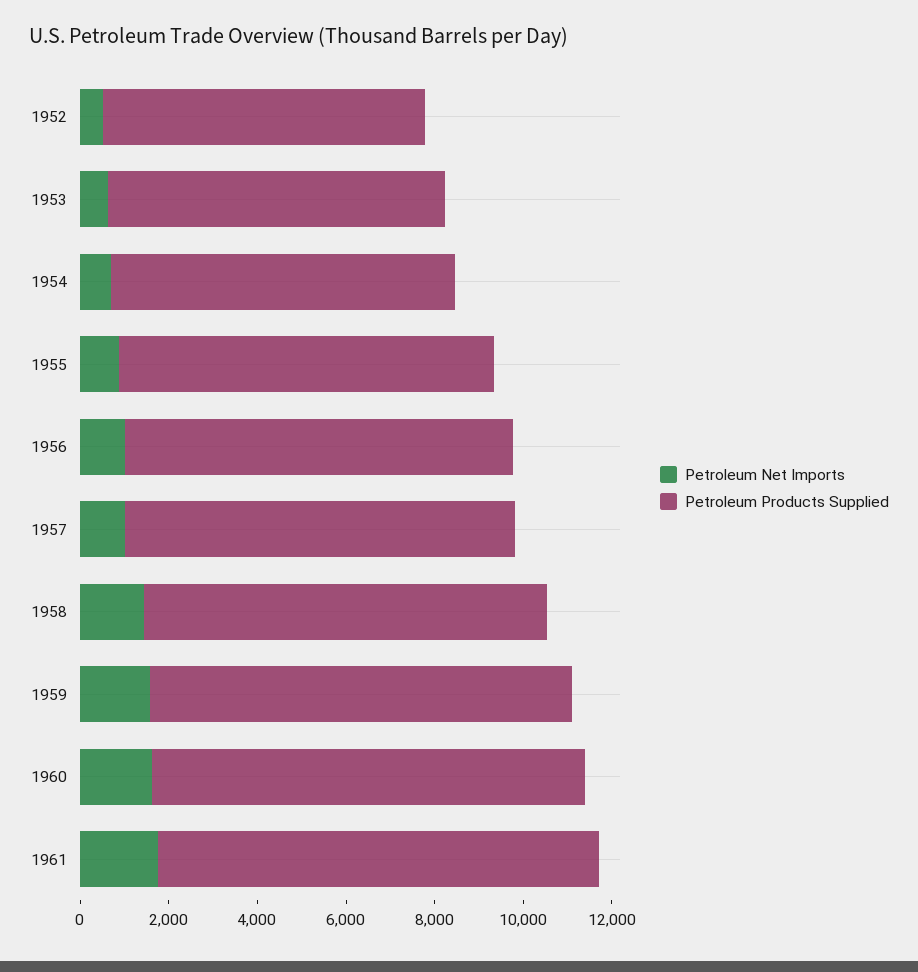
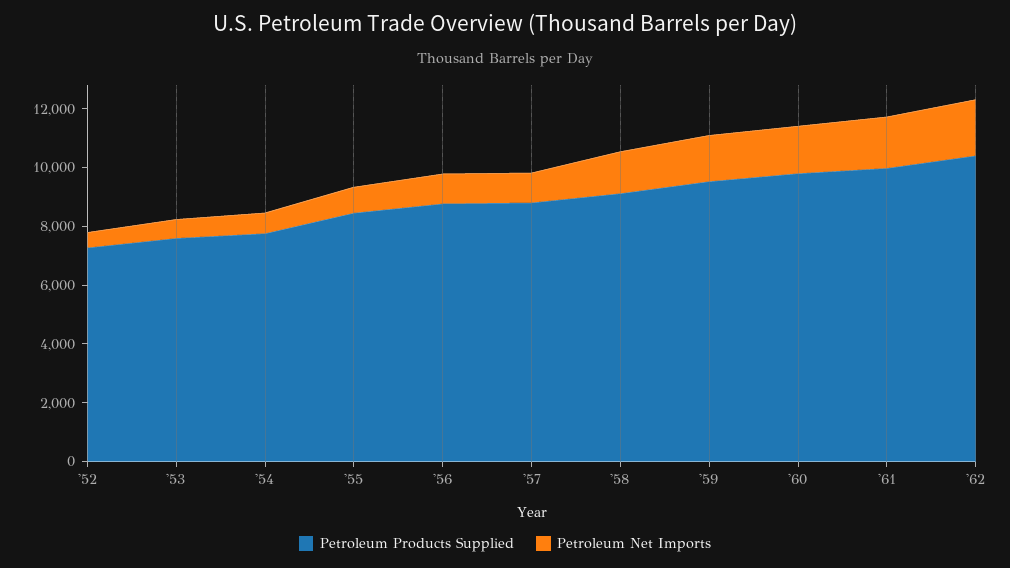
Petroleum Products Supplied, '62: none -> 10500
Petroleum Net Imports, '62: none -> 2000

